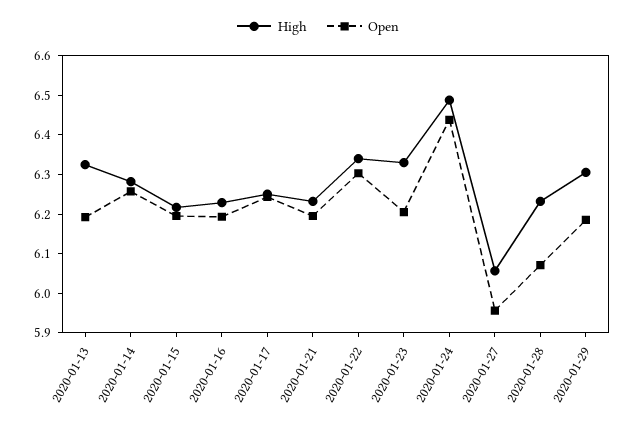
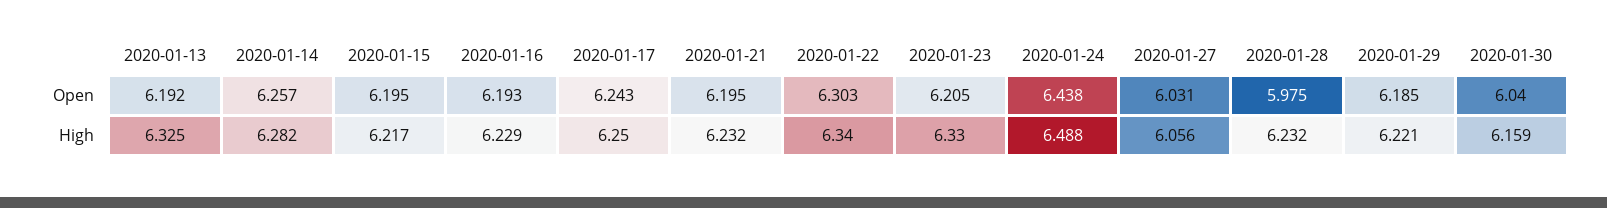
Open, 2020-01-27: 5.95 -> 6.031
Open, 2020-01-28: 6.075 -> 5.975
High, 2020-01-29: 6.3 -> 6.221
Open, 2020-01-30: none -> 6.04
High, 2020-01-30: none -> 6.159

